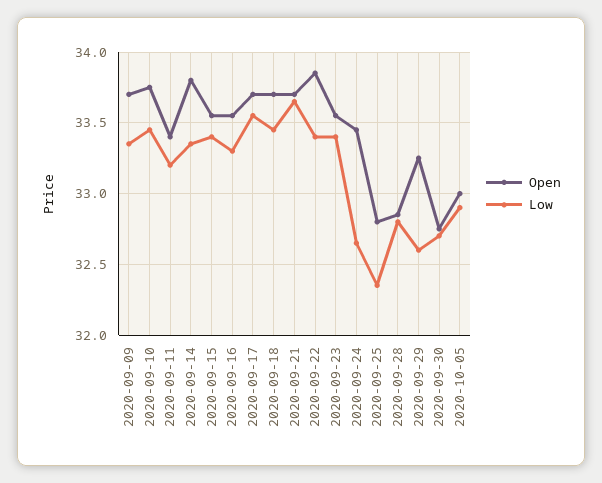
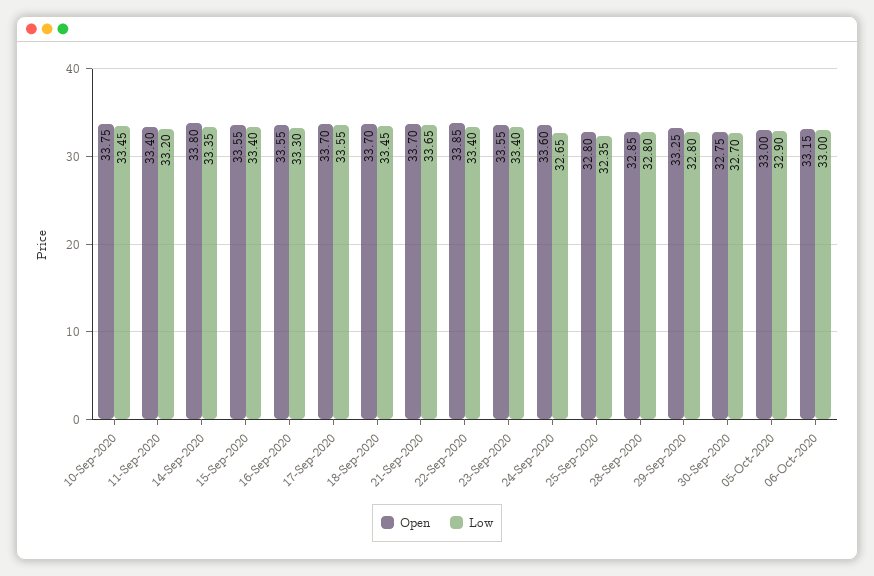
Open, 2020-09-09: 33.7 -> none
Low, 2020-09-09: 33.35 -> none
Open, 2020-09-24: 33.45 -> 33.6
Low, 2020-09-29: 32.6 -> 32.8
Open, 06-Oct-2020: none -> 33.15
Low, 06-Oct-2020: none -> 33

